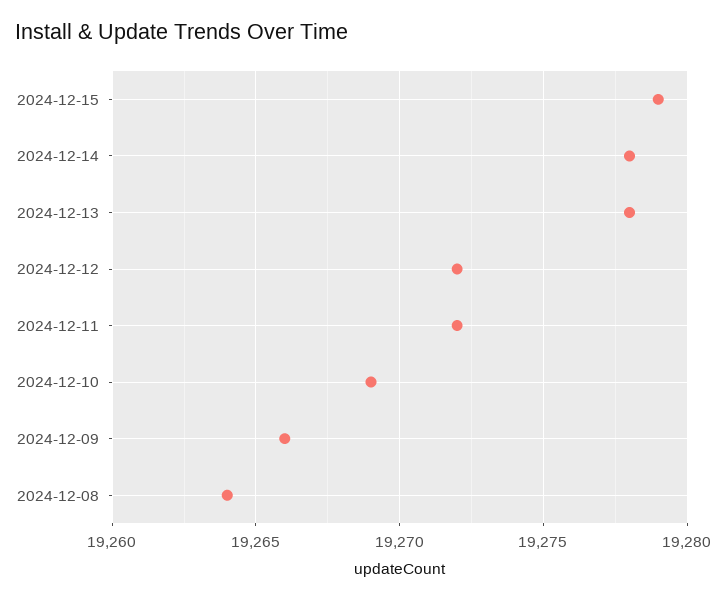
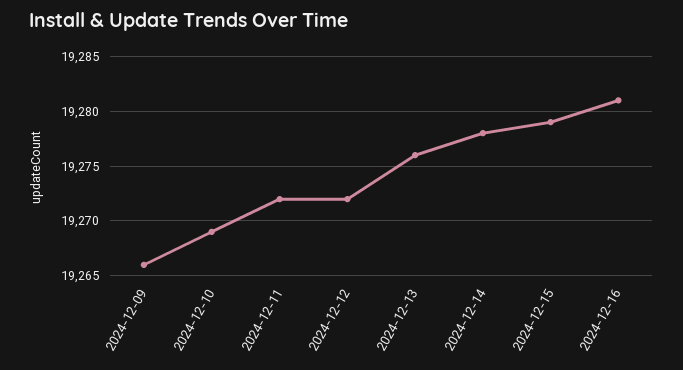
2024-12-13: 19278 -> 19276
2024-12-08: 19264 -> none
2024-12-16: none -> 19281

